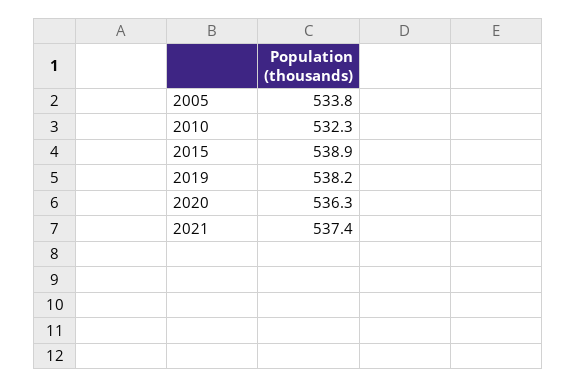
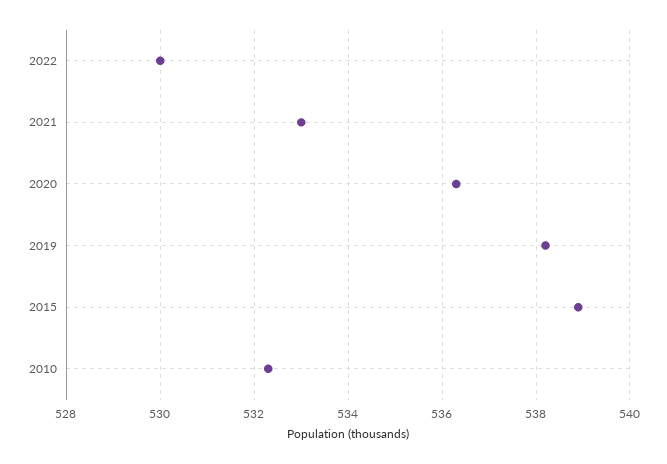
2005: 533.8 -> none
2021: 537.4 -> 533
2022: none -> 530

